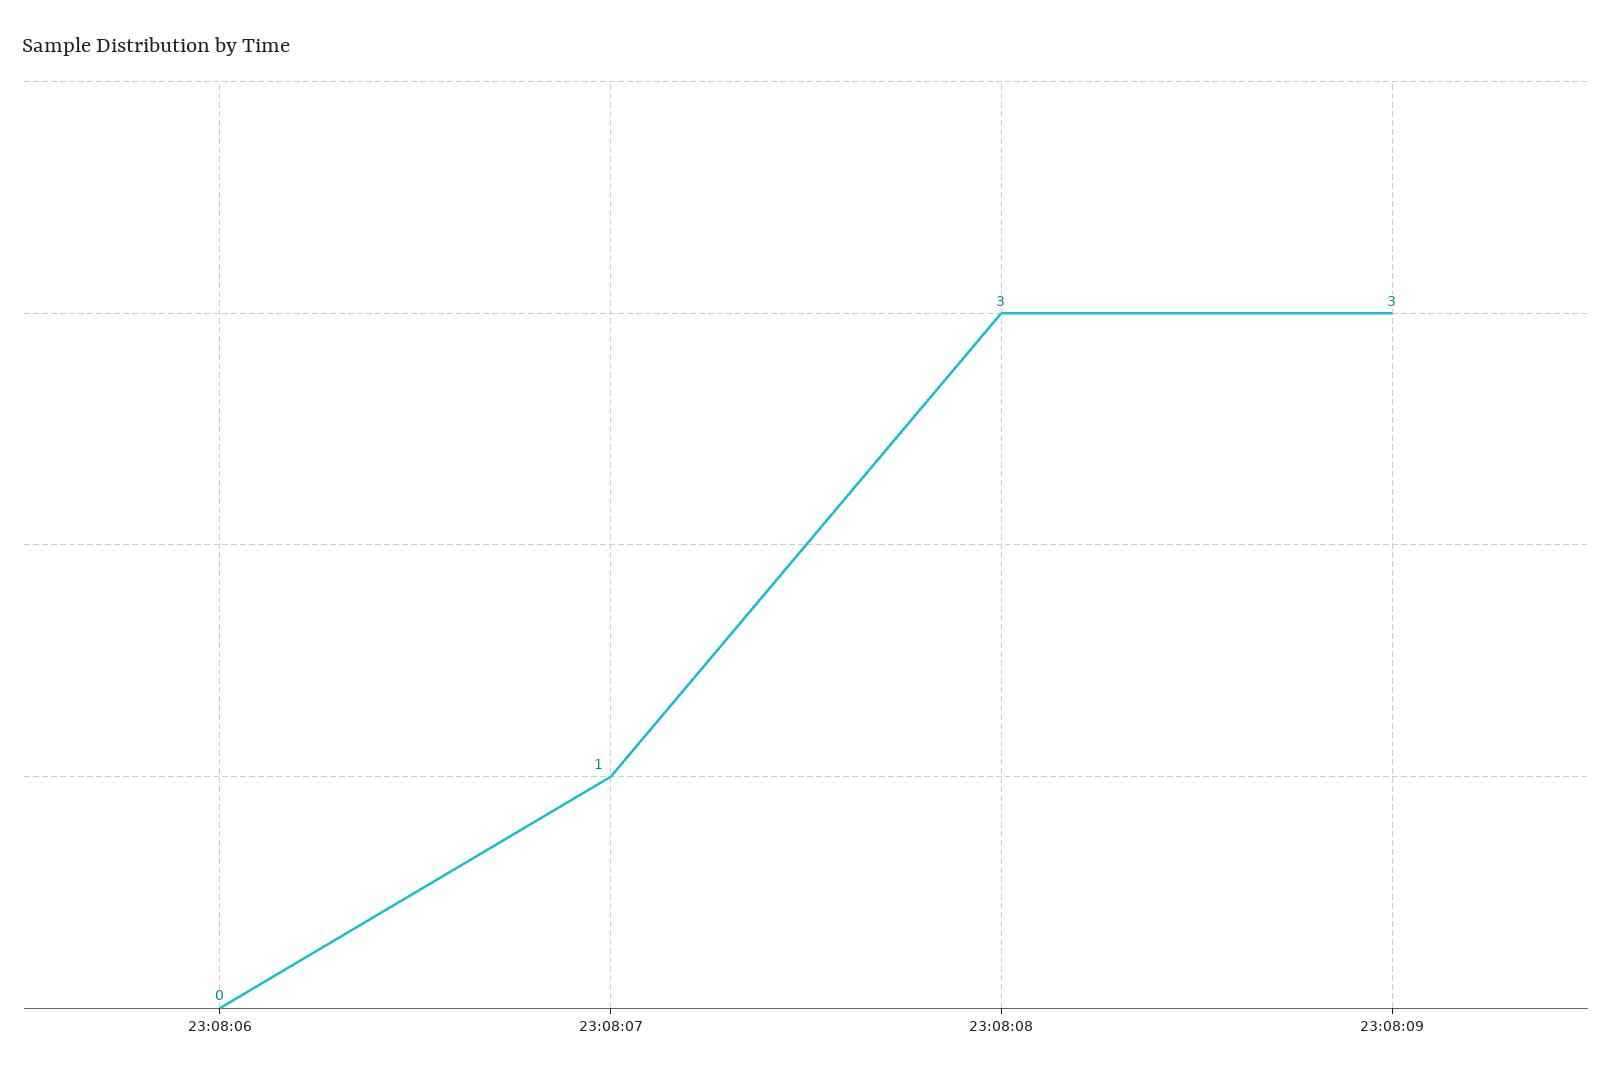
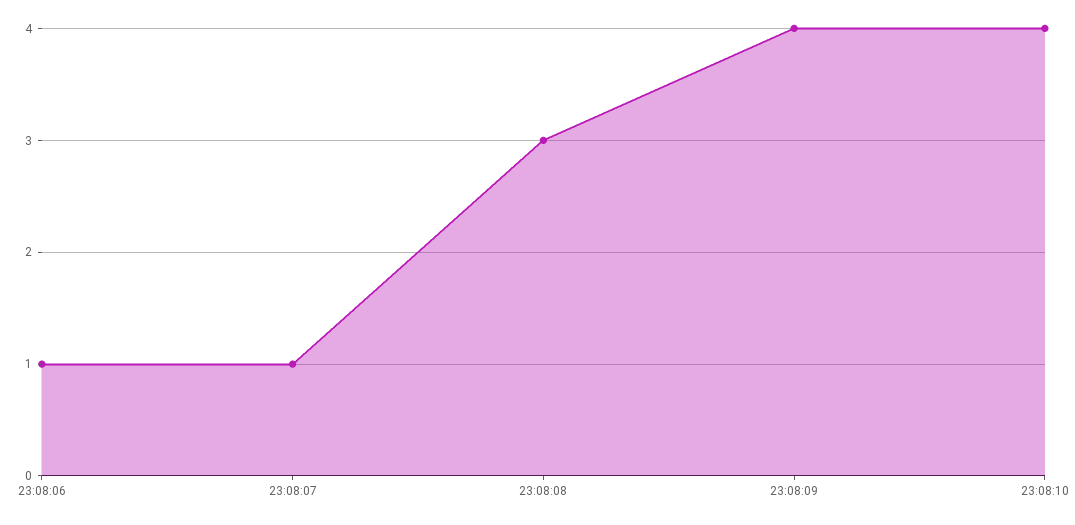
23:08:06: 0 -> 1
23:08:09: 3 -> 4
23:08:10: none -> 4

